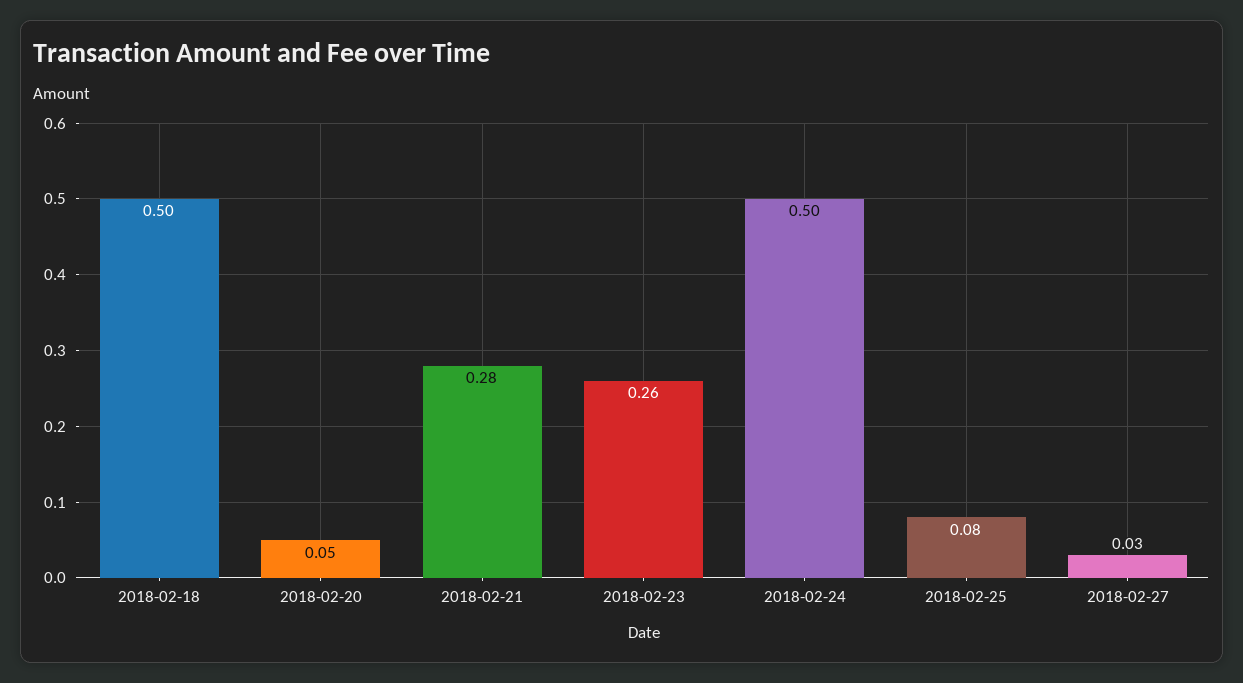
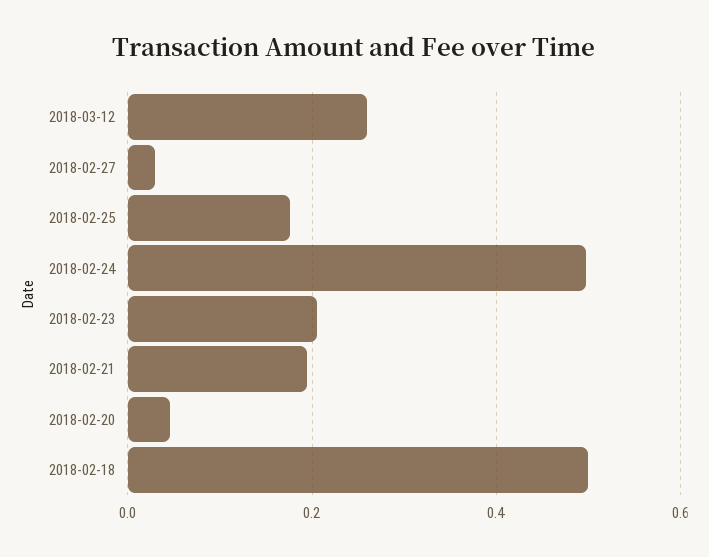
2018-02-21: 0.28 -> 0.2
2018-02-23: 0.26 -> 0.2
2018-02-25: 0.08 -> 0.18
2018-03-12: none -> 0.26

